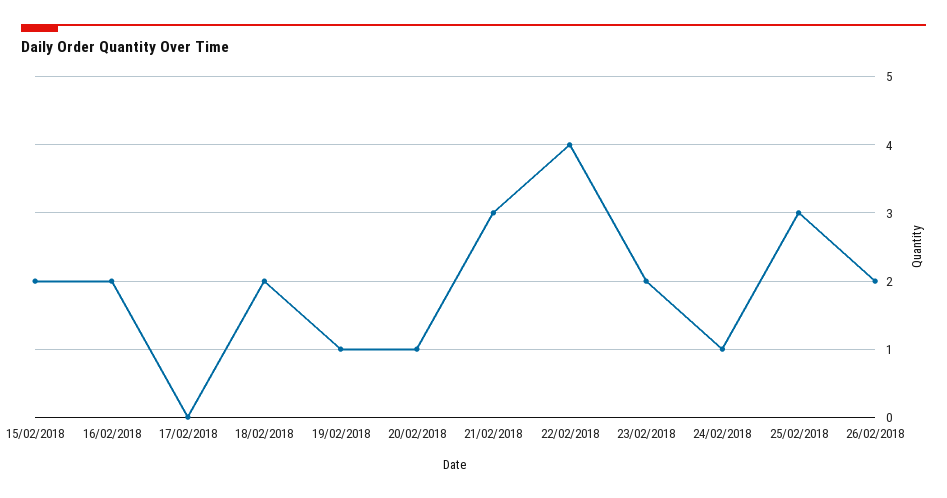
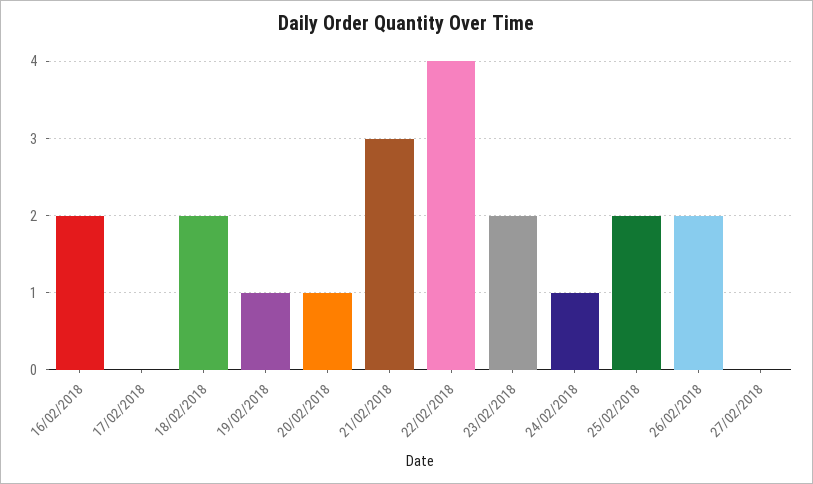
15/02/2018: 2 -> none
25/02/2018: 3 -> 2
27/02/2018: none -> 0

